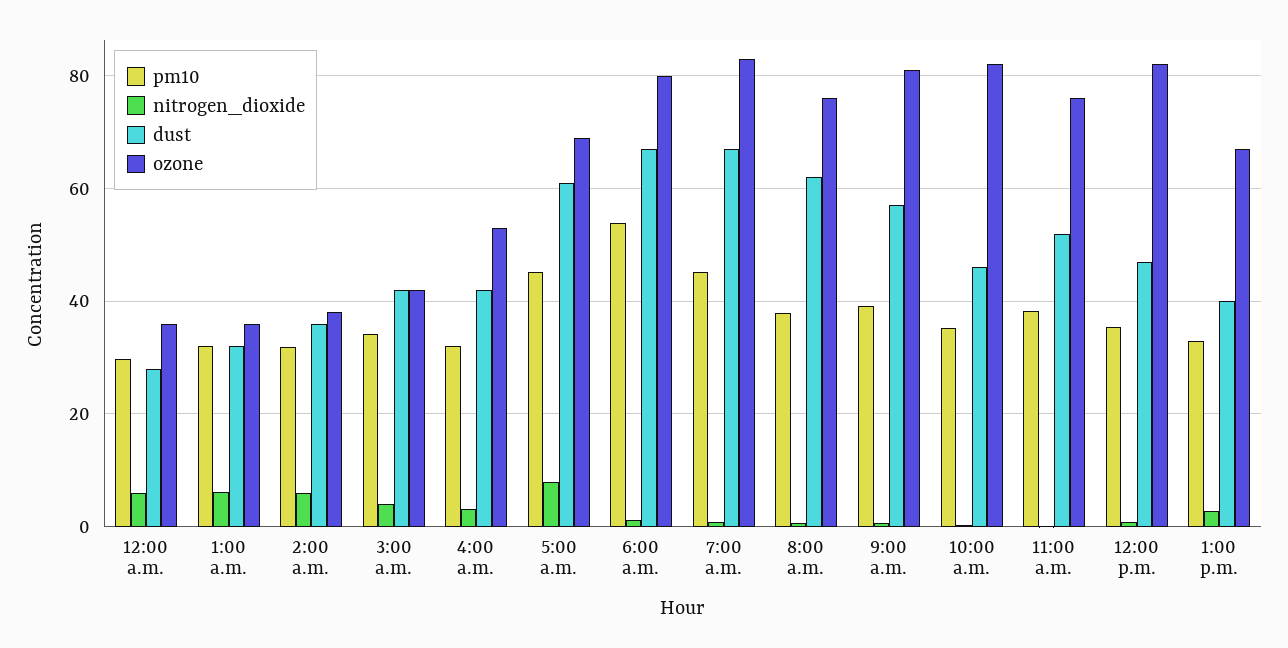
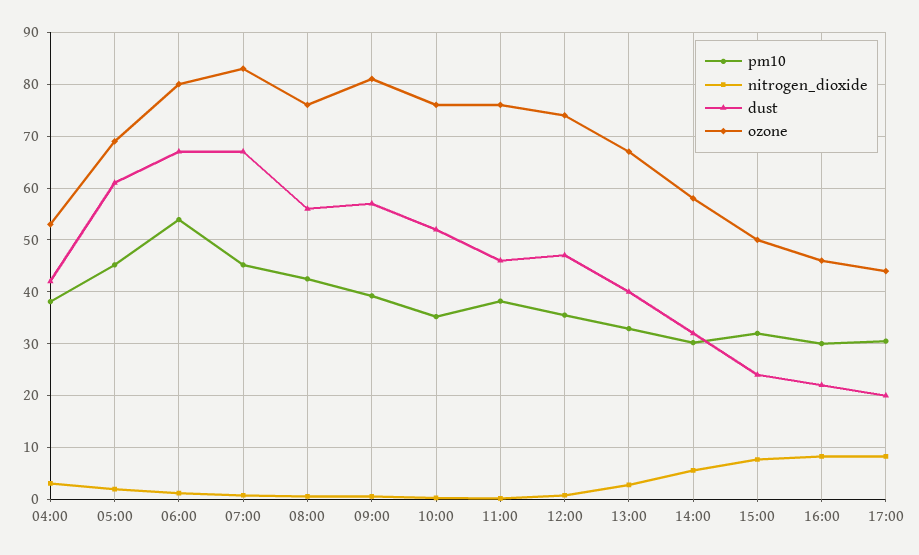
pm10, 12:00 a.m.: 30 -> none
nitrogen_dioxide, 12:00 a.m.: 6 -> none
dust, 12:00 a.m.: 28 -> none
ozone, 12:00 a.m.: 36 -> none
pm10, 1:00 a.m.: 32 -> none
nitrogen_dioxide, 1:00 a.m.: 6 -> none
dust, 1:00 a.m.: 32 -> none
ozone, 1:00 a.m.: 36 -> none
pm10, 2:00 a.m.: 32 -> none
nitrogen_dioxide, 2:00 a.m.: 6 -> none
dust, 2:00 a.m.: 36 -> none
ozone, 2:00 a.m.: 38 -> none
pm10, 3:00 a.m.: 34 -> none
nitrogen_dioxide, 3:00 a.m.: 4 -> none
dust, 3:00 a.m.: 42 -> none
ozone, 3:00 a.m.: 42 -> none
pm10, 4:00 a.m.: 32 -> 38
nitrogen_dioxide, 5:00 a.m.: 8 -> 2
pm10, 8:00 a.m.: 38 -> 42
dust, 8:00 a.m.: 62 -> 56
dust, 10:00 a.m.: 46 -> 52
ozone, 10:00 a.m.: 82 -> 76
dust, 11:00 a.m.: 52 -> 46
ozone, 12:00 p.m.: 82 -> 74
pm10, 14:00: none -> 30
nitrogen_dioxide, 14:00: none -> 6
dust, 14:00: none -> 32
ozone, 14:00: none -> 58
pm10, 15:00: none -> 32
nitrogen_dioxide, 15:00: none -> 8
dust, 15:00: none -> 24
ozone, 15:00: none -> 50
pm10, 16:00: none -> 30
nitrogen_dioxide, 16:00: none -> 8
dust, 16:00: none -> 22
ozone, 16:00: none -> 46
pm10, 17:00: none -> 30
nitrogen_dioxide, 17:00: none -> 8
dust, 17:00: none -> 20
ozone, 17:00: none -> 44

